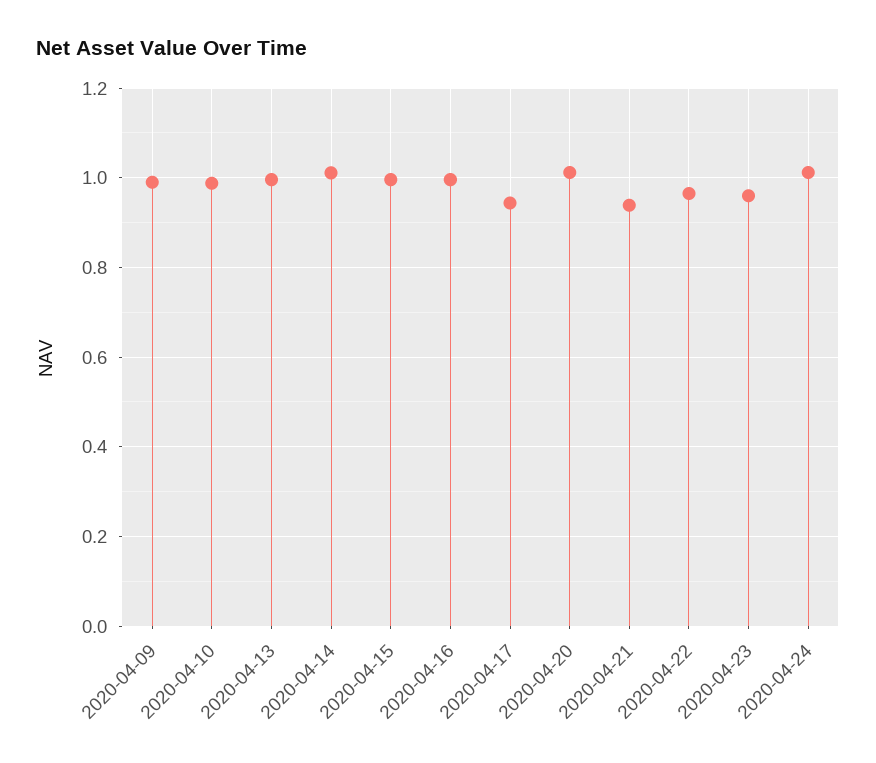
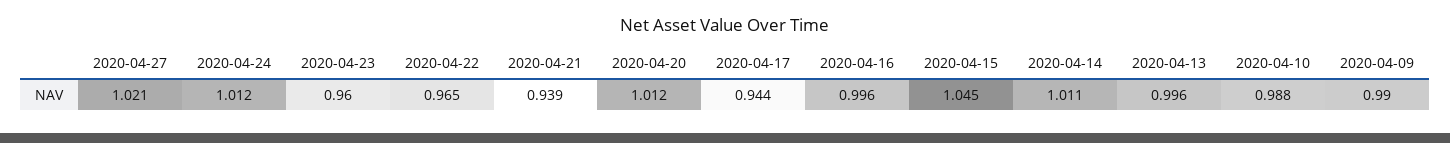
2020-04-15: 1 -> 1.045
2020-04-27: none -> 1.021

